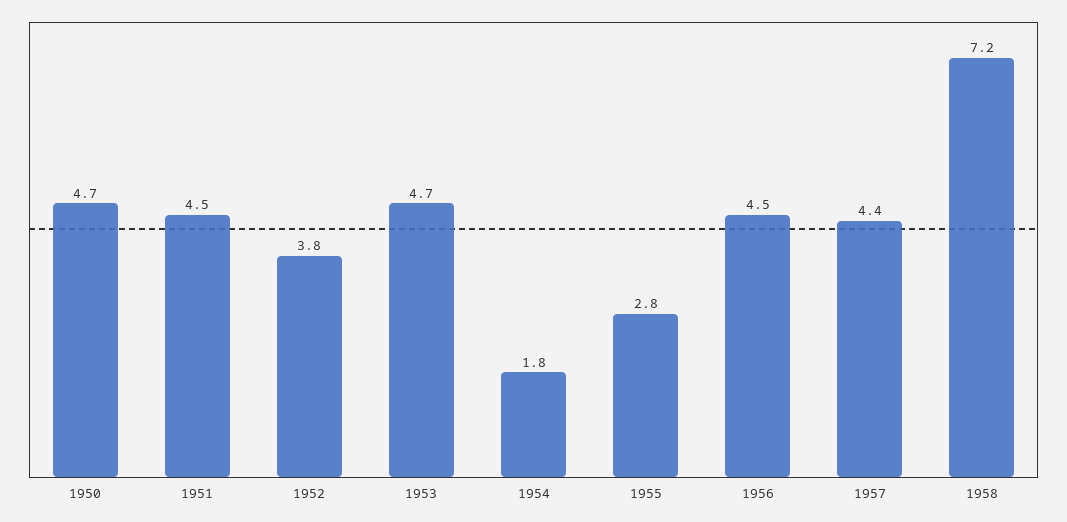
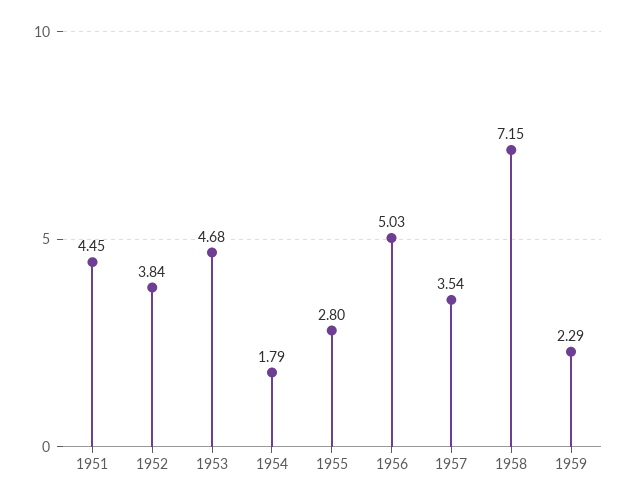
1950: 4.7 -> none
1956: 4.5 -> 5.03
1957: 4.4 -> 3.54
1959: none -> 2.29

